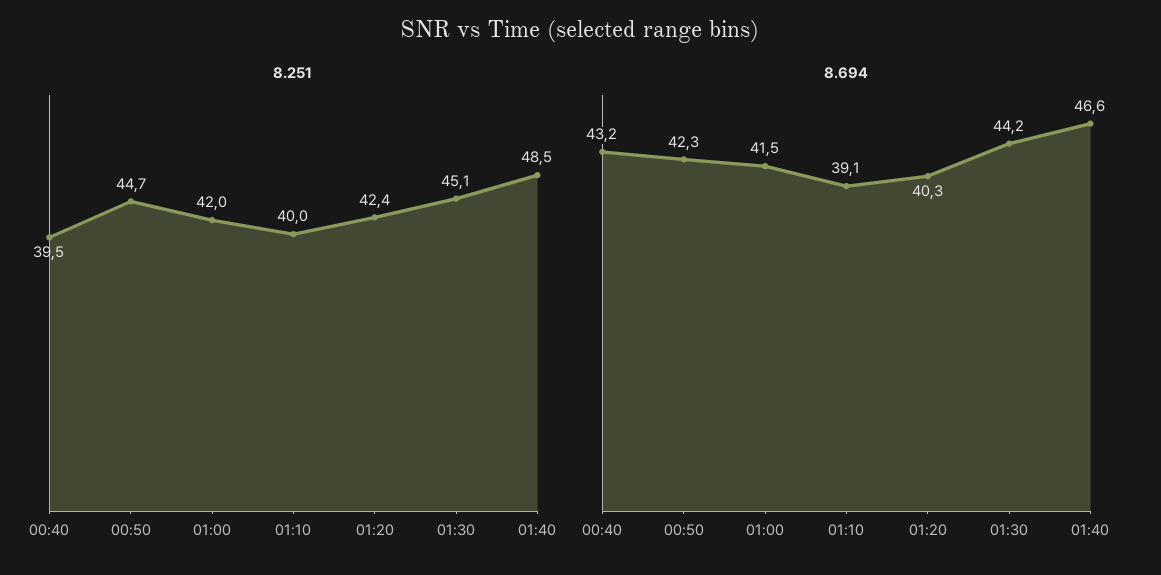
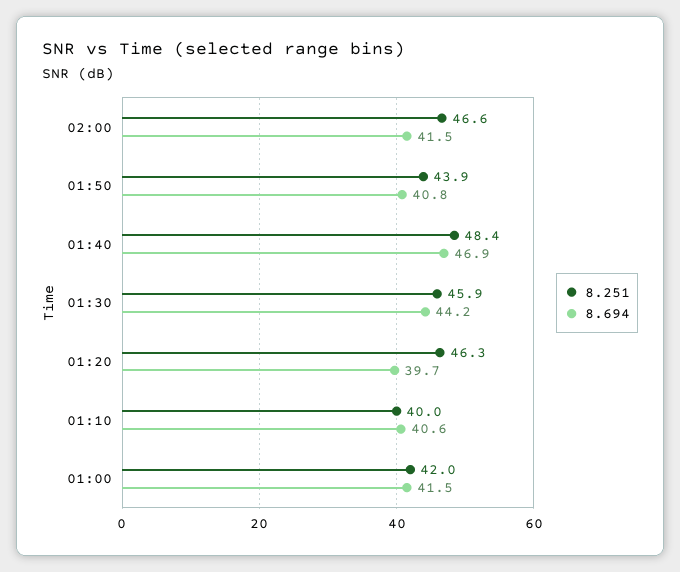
8.251, 00:40: 39.5 -> none
8.251, 00:50: 44.7 -> none
8.251, 01:20: 42.4 -> 46.3
8.251, 01:30: 45.1 -> 45.9
8.251, 01:40: 48.5 -> 48.4
8.694, 00:40: 43.2 -> none
8.694, 00:50: 42.3 -> none
8.694, 01:10: 39.1 -> 40.6
8.694, 01:20: 40.3 -> 39.7
8.694, 01:40: 46.6 -> 46.9
8.251, 02:00: none -> 46.6
8.694, 02:00: none -> 41.5
8.251, 01:50: none -> 43.9
8.694, 01:50: none -> 40.8

